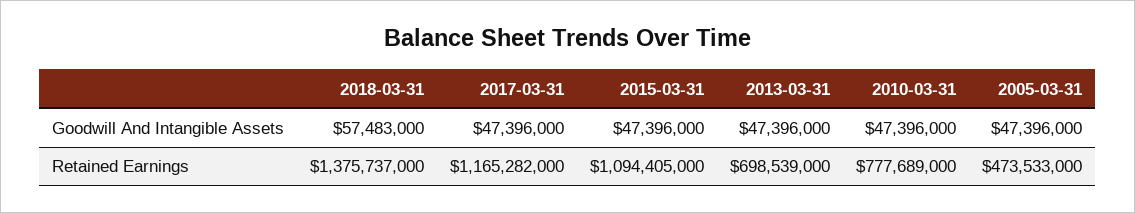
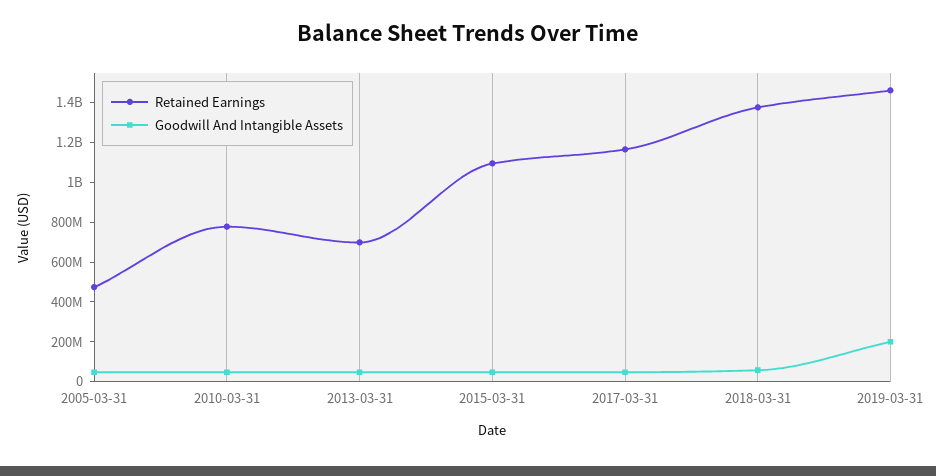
Retained Earnings, 2019-03-31: none -> 1450000000
Goodwill And Intangible Assets, 2019-03-31: none -> 200000000

